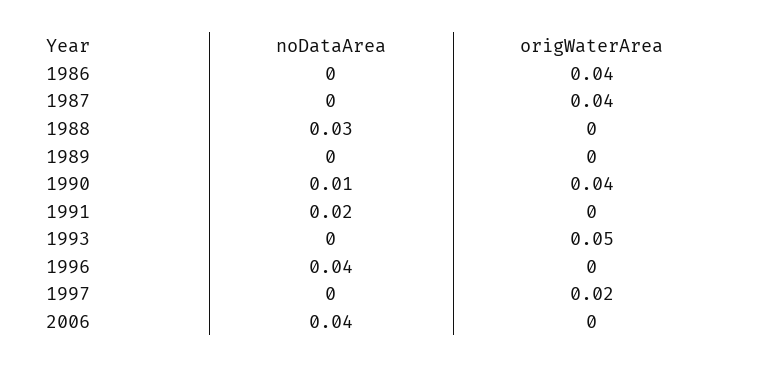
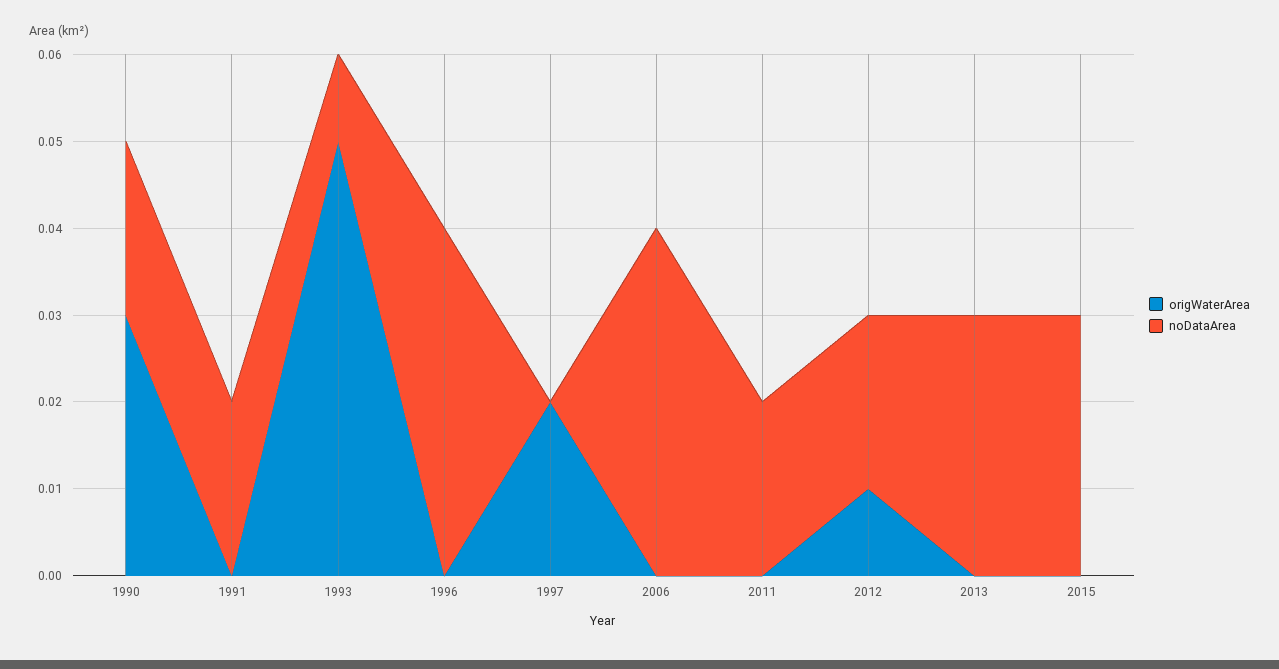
noDataArea, 1986: 0 -> none
origWaterArea, 1986: 0.04 -> none
noDataArea, 1987: 0 -> none
origWaterArea, 1987: 0.04 -> none
noDataArea, 1988: 0.03 -> none
origWaterArea, 1988: 0 -> none
noDataArea, 1989: 0 -> none
origWaterArea, 1989: 0 -> none
noDataArea, 1990: 0.01 -> 0.02
origWaterArea, 1990: 0.04 -> 0.03
noDataArea, 1993: 0 -> 0.01
origWaterArea, 2011: none -> 0
noDataArea, 2011: none -> 0.02
origWaterArea, 2012: none -> 0.01
noDataArea, 2012: none -> 0.02
origWaterArea, 2013: none -> 0
noDataArea, 2013: none -> 0.03
origWaterArea, 2015: none -> 0
noDataArea, 2015: none -> 0.03

